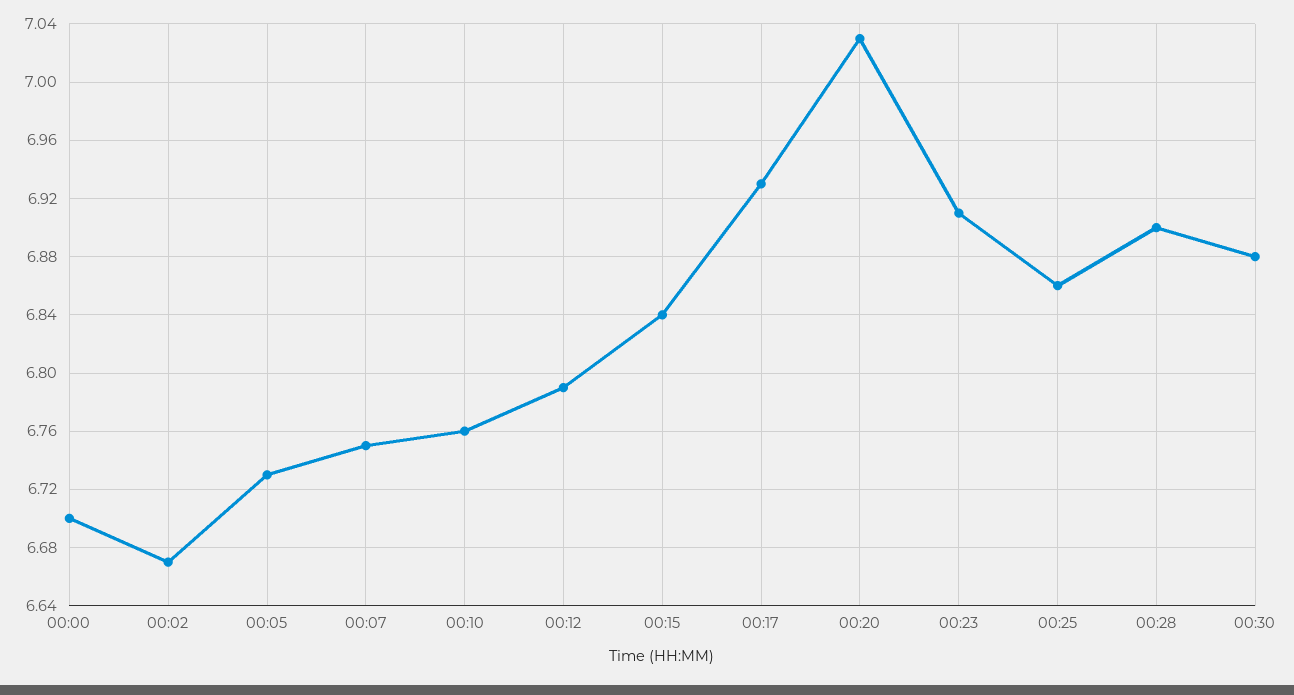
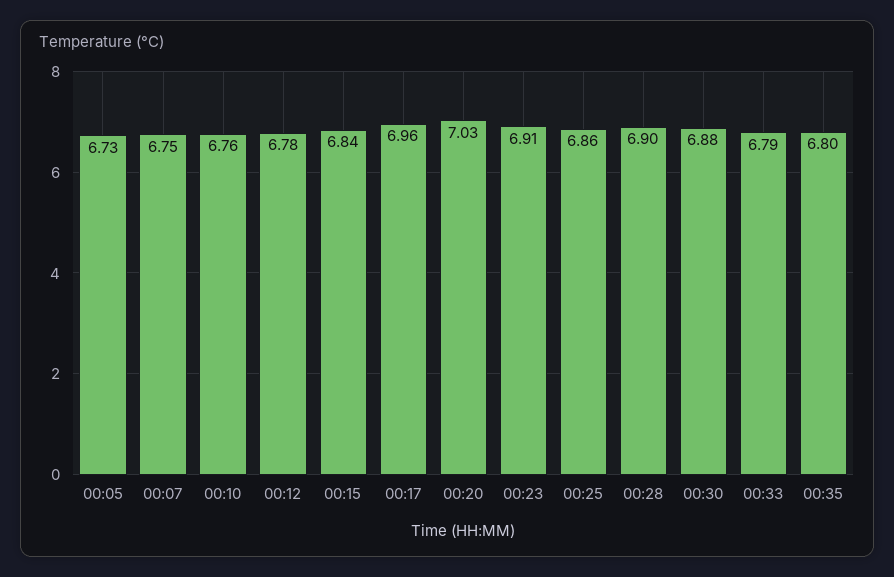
00:00: 6.7 -> none
00:02: 6.67 -> none
00:12: 6.79 -> 6.78
00:17: 6.93 -> 6.96
00:33: none -> 6.79
00:35: none -> 6.8

